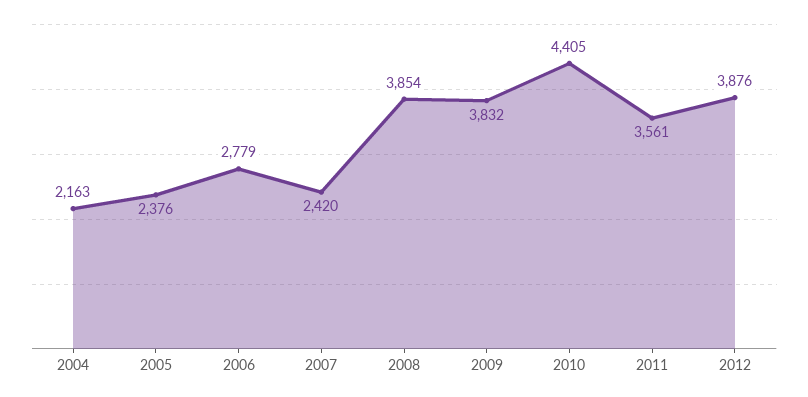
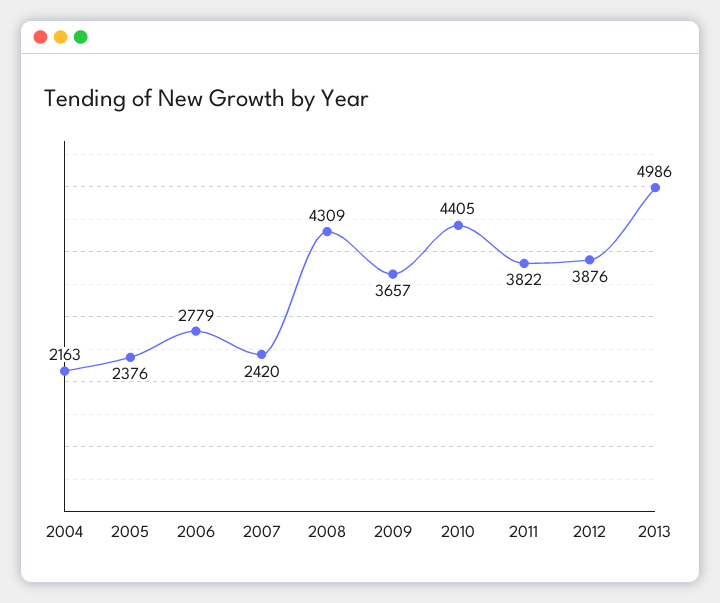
2008: 3854 -> 4309
2009: 3832 -> 3657
2011: 3561 -> 3822
2013: none -> 4986

